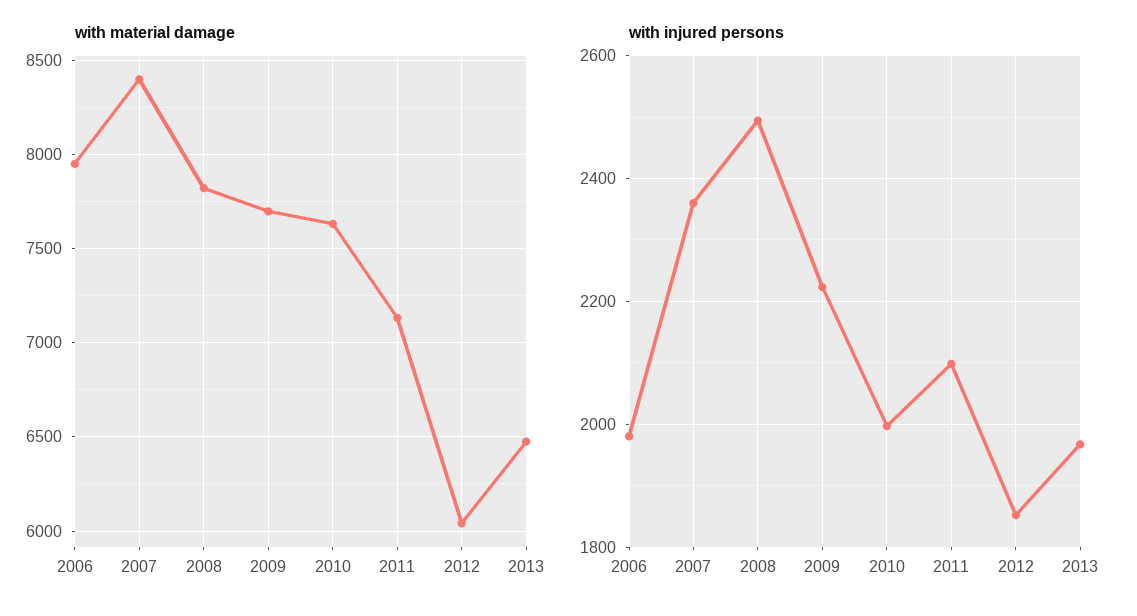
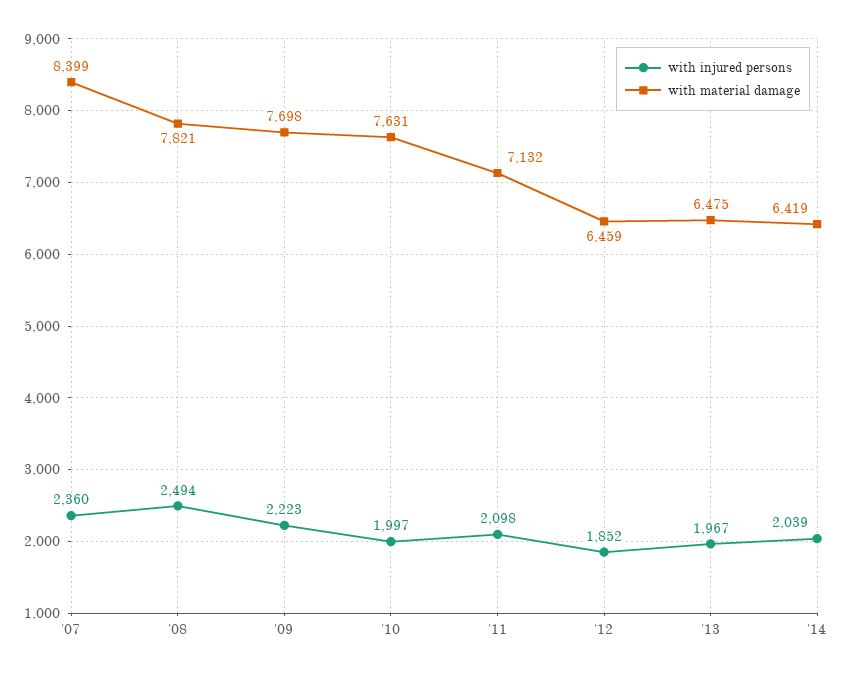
with material damage, 2006: 7950 -> none
with material damage, 2012: 6050 -> 6459
with injured persons, 2006: 1980 -> none
with injured persons, '14: none -> 2039
with material damage, '14: none -> 6419

